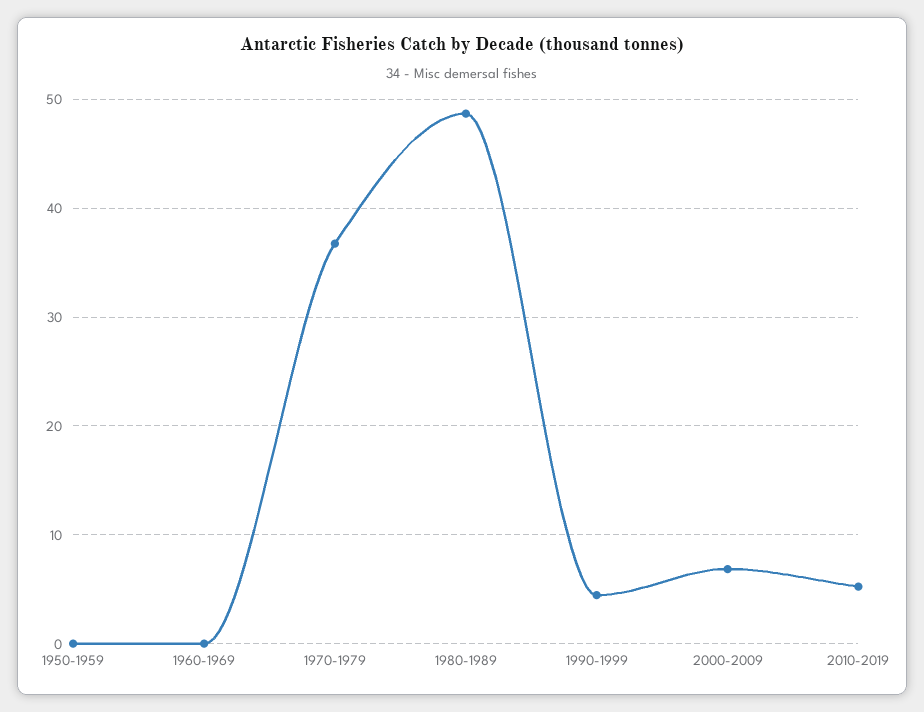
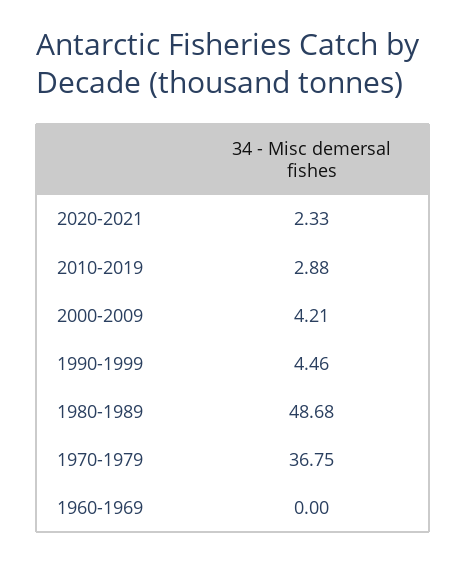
1950-1959: 0 -> none
2000-2009: 7 -> 4.21
2010-2019: 5 -> 2.88
2020-2021: none -> 2.33

